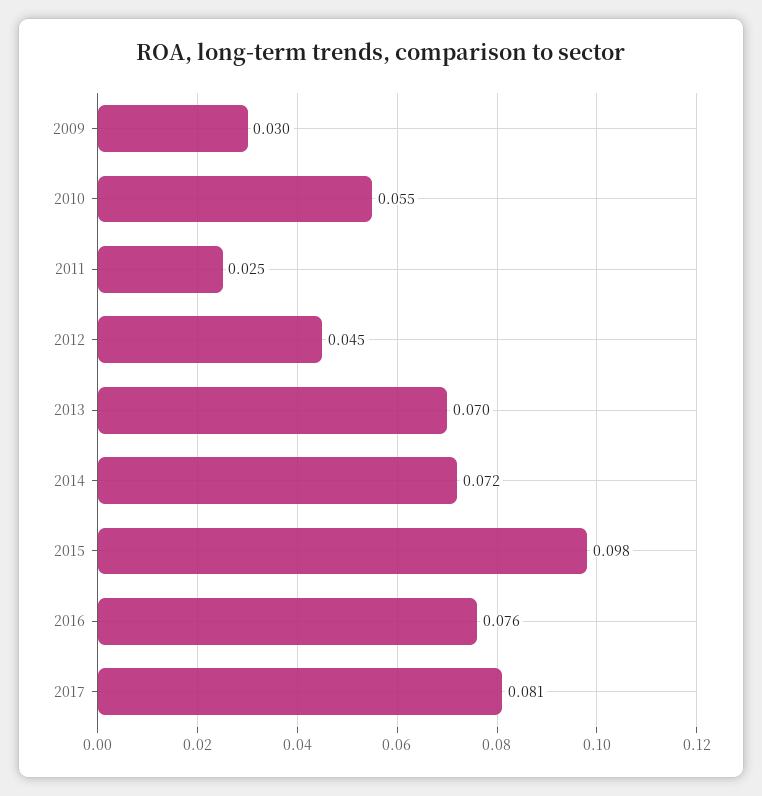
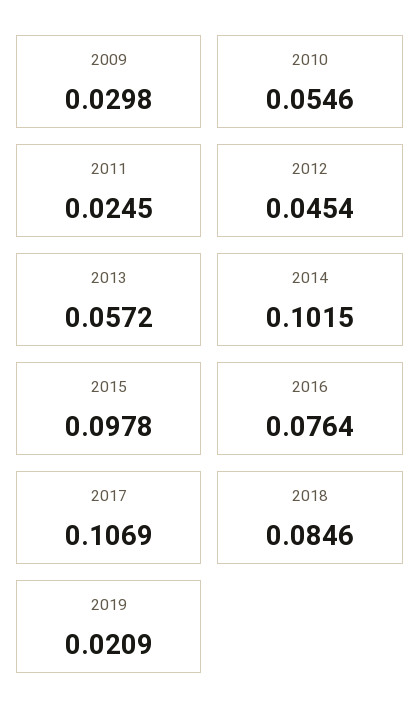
2013: 0.07 -> 0.0572
2014: 0.072 -> 0.1015
2017: 0.081 -> 0.1069
2018: none -> 0.0846
2019: none -> 0.0209

